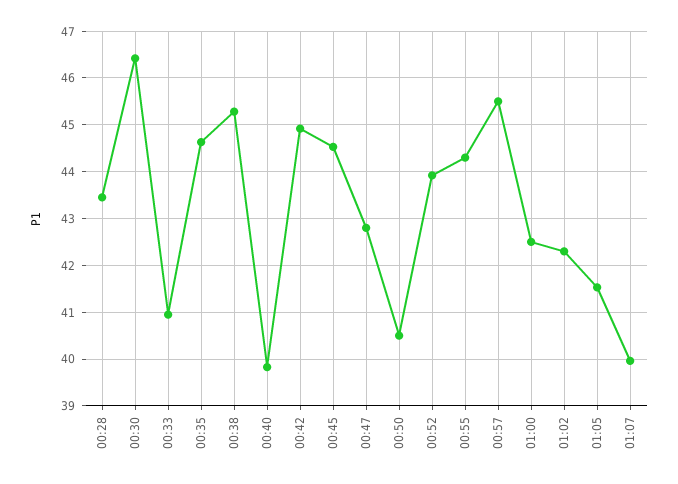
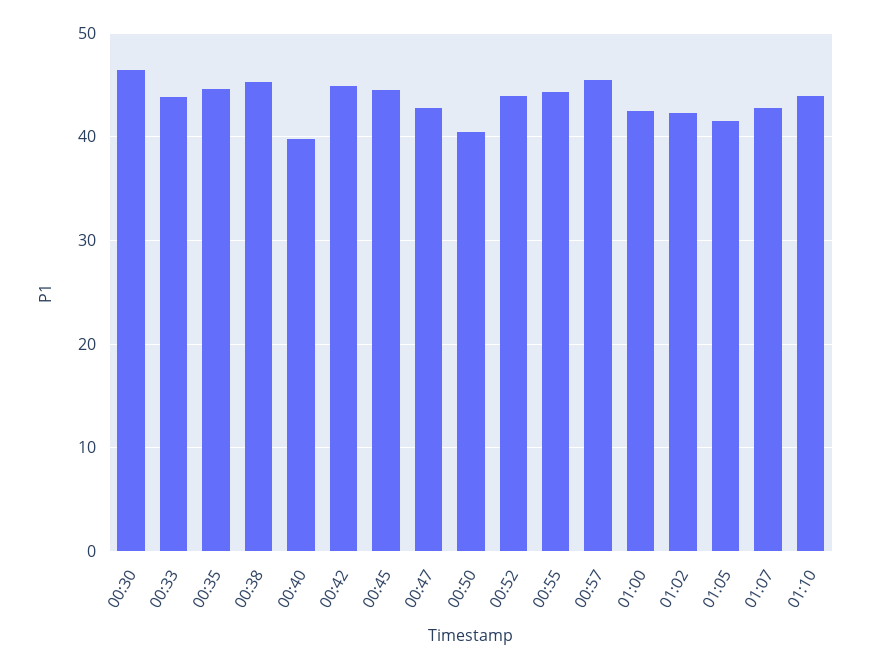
00:28: 43.4 -> none
00:33: 41 -> 44
01:07: 40 -> 43
01:10: none -> 44

